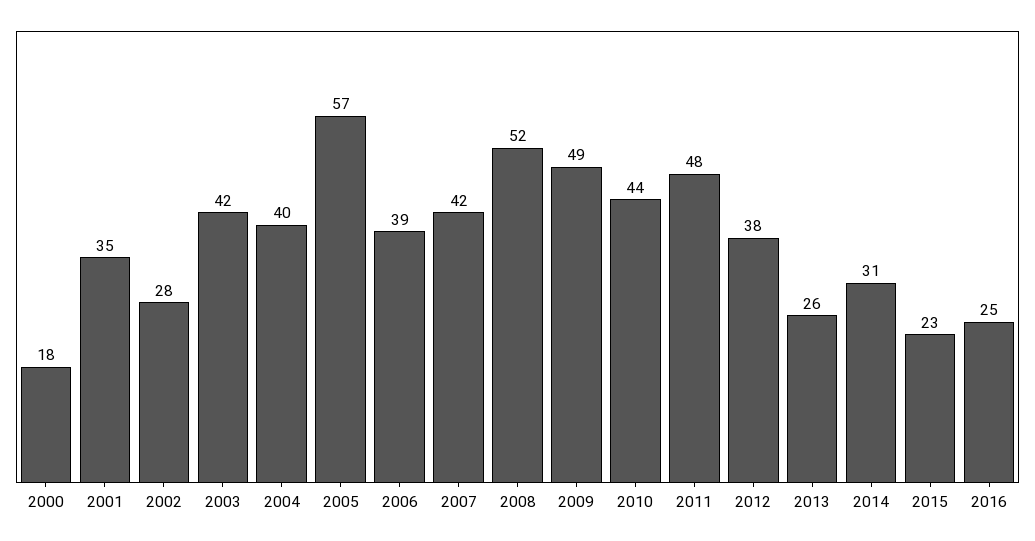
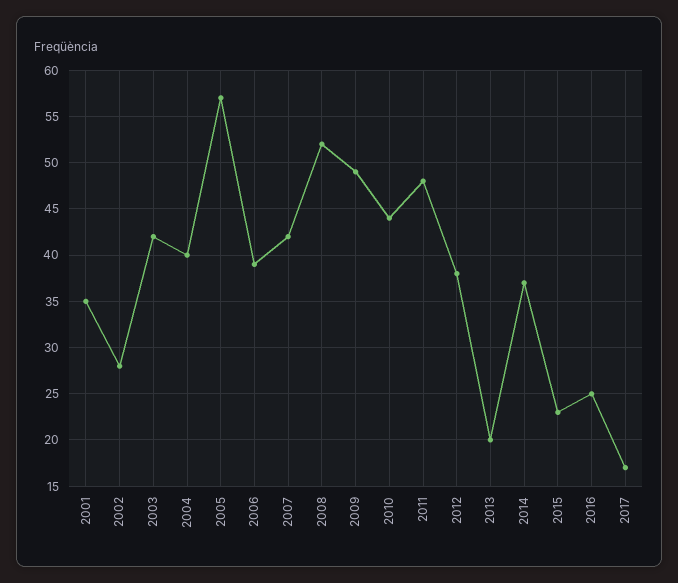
2000: 18 -> none
2013: 26 -> 20
2014: 31 -> 37
2017: none -> 17

